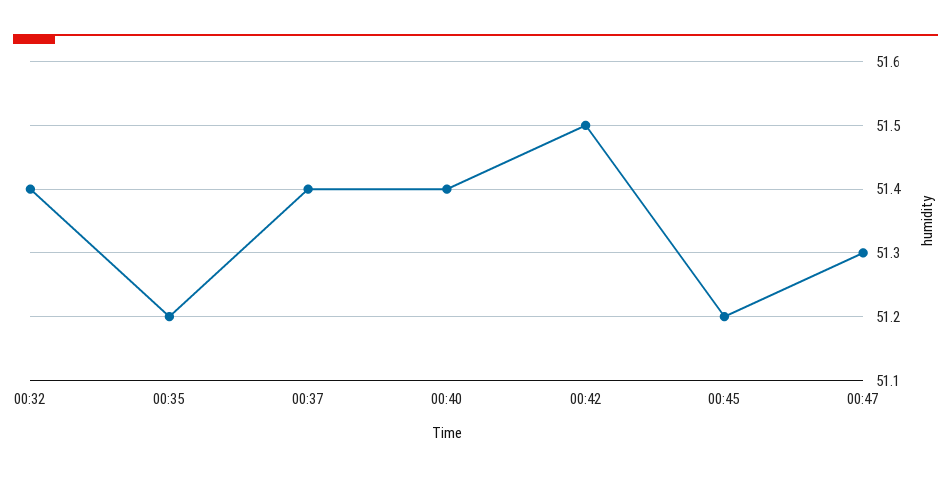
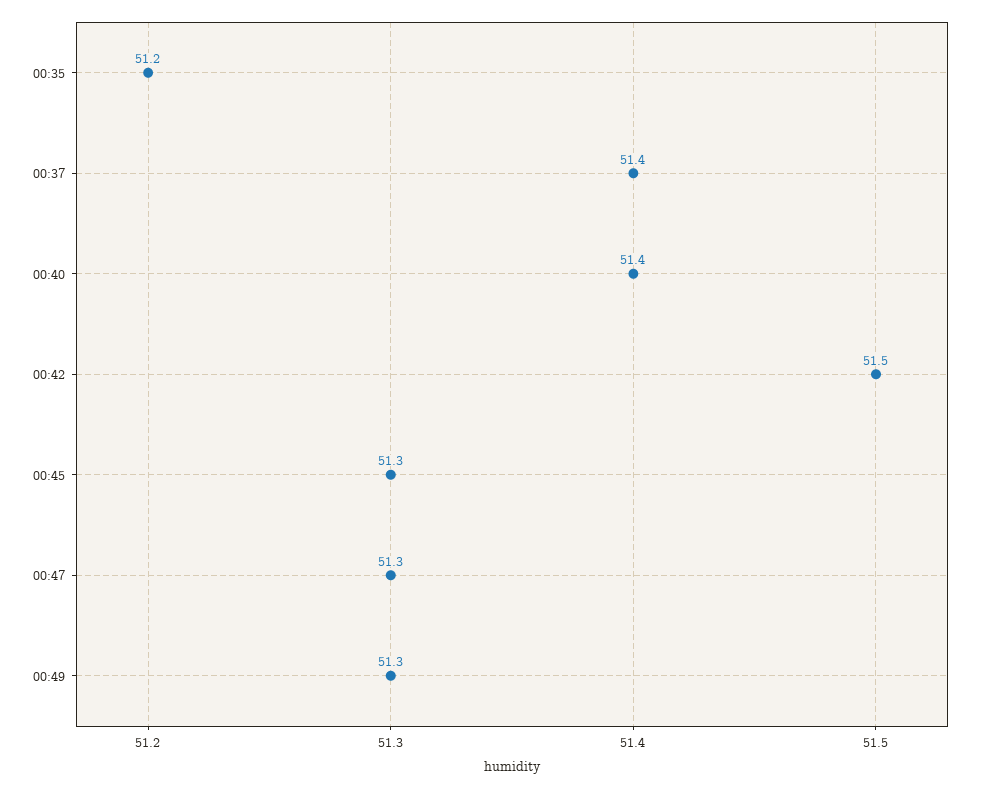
00:32: 51.4 -> none
00:45: 51.2 -> 51.3
00:49: none -> 51.3

